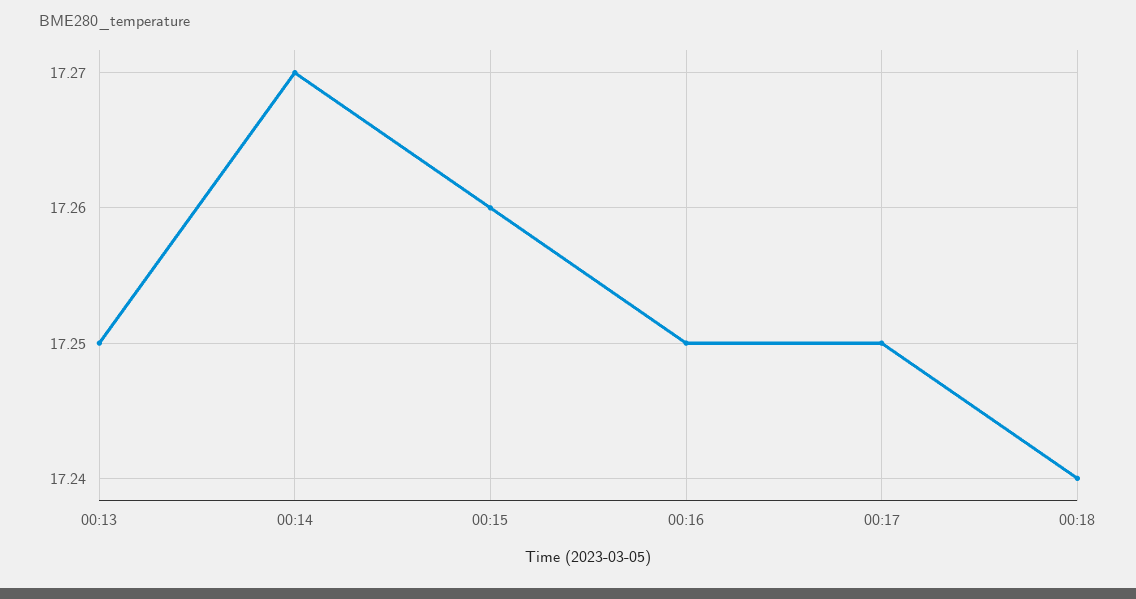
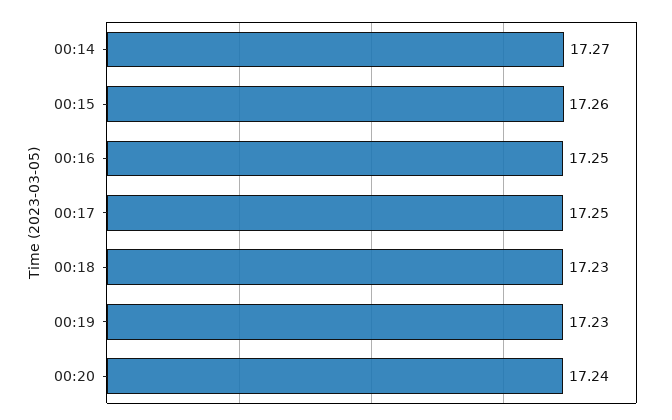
00:13: 17.25 -> none
00:18: 17.24 -> 17.23
00:19: none -> 17.23
00:20: none -> 17.24

